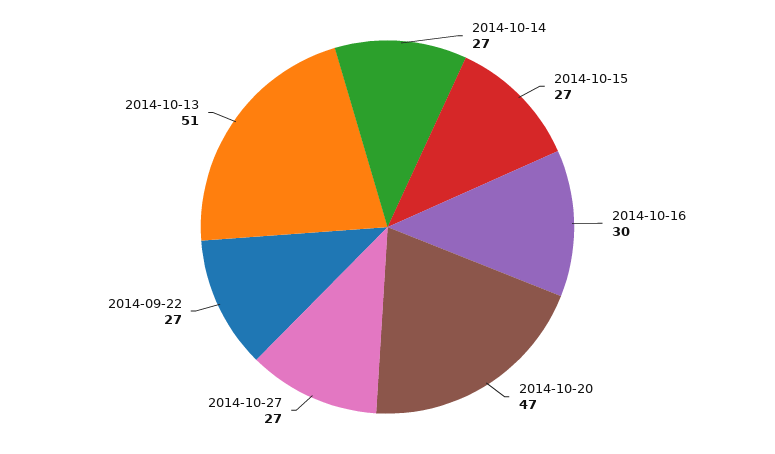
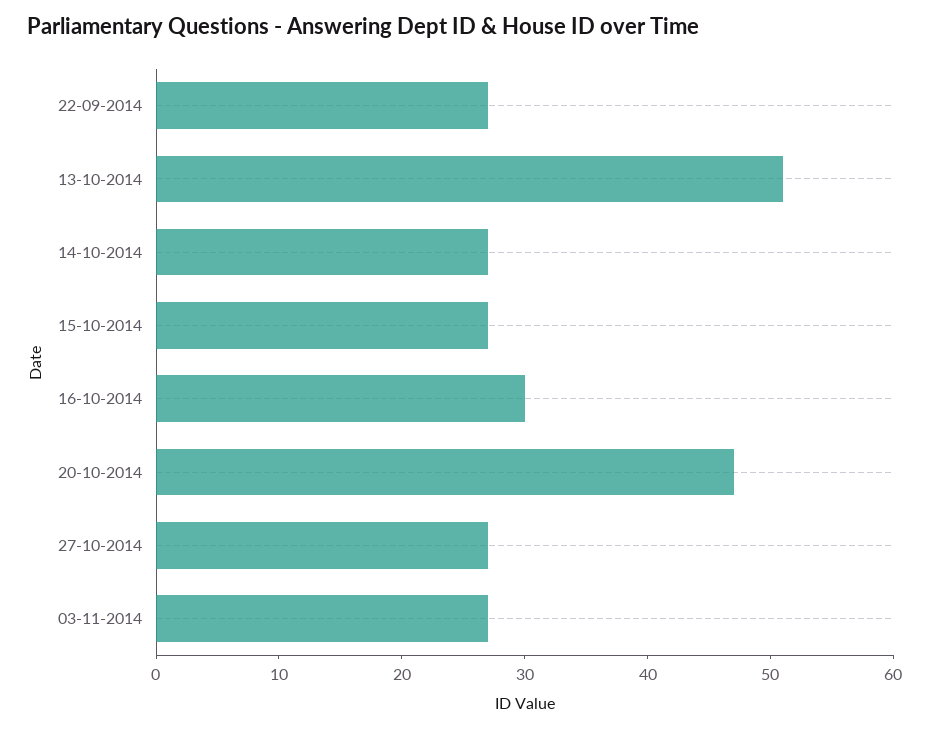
03-11-2014: none -> 27

